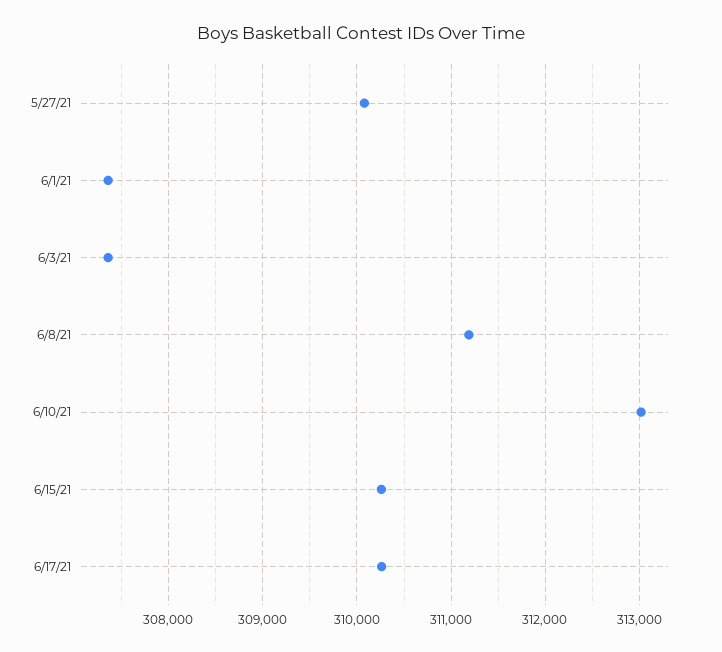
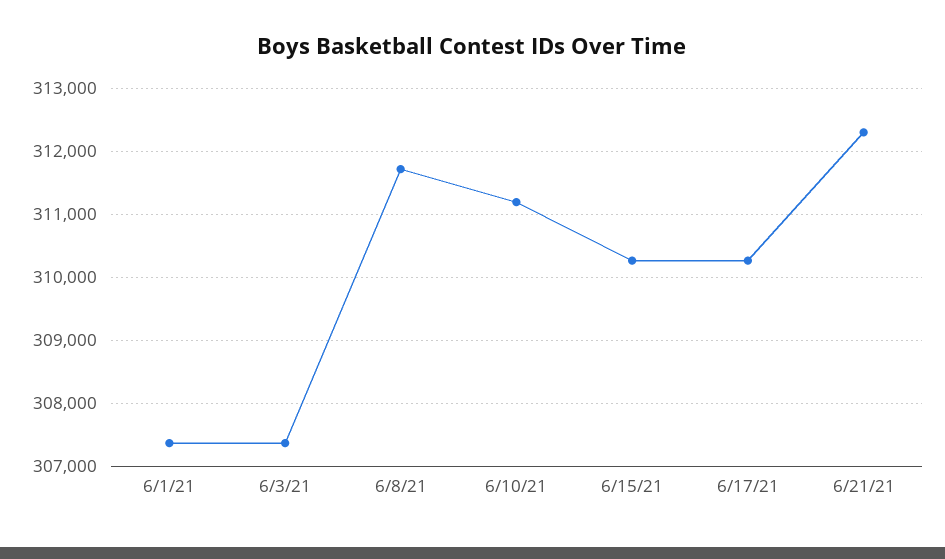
5/27/21: 310100 -> none
6/8/21: 311200 -> 311700
6/10/21: 313000 -> 311200
6/21/21: none -> 312300

